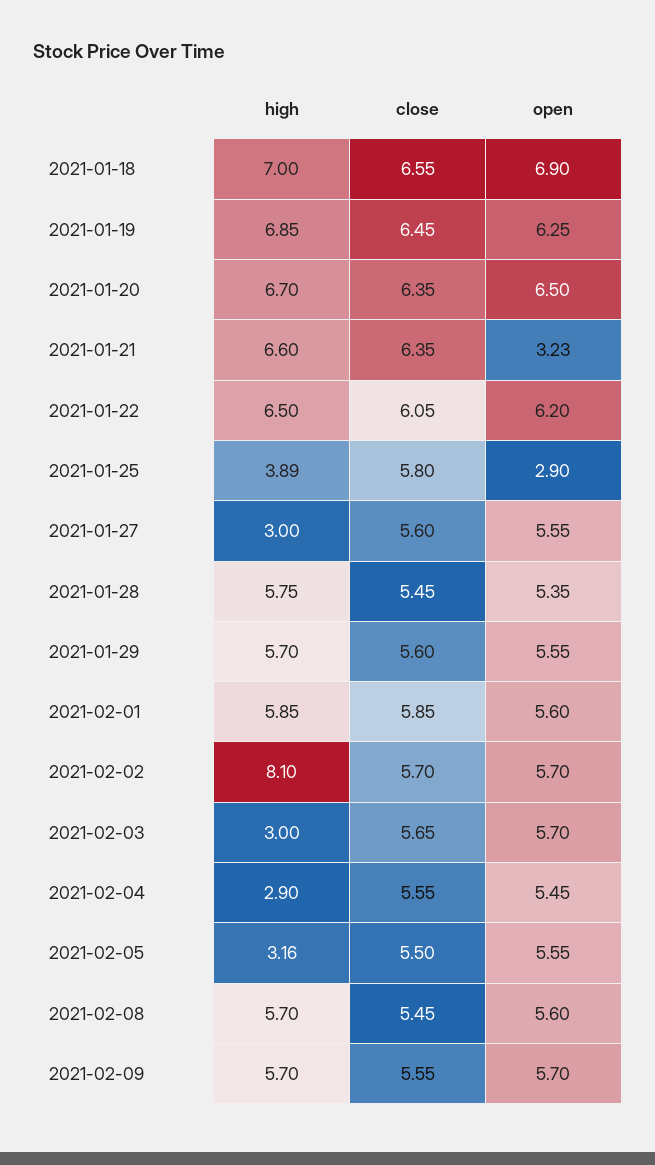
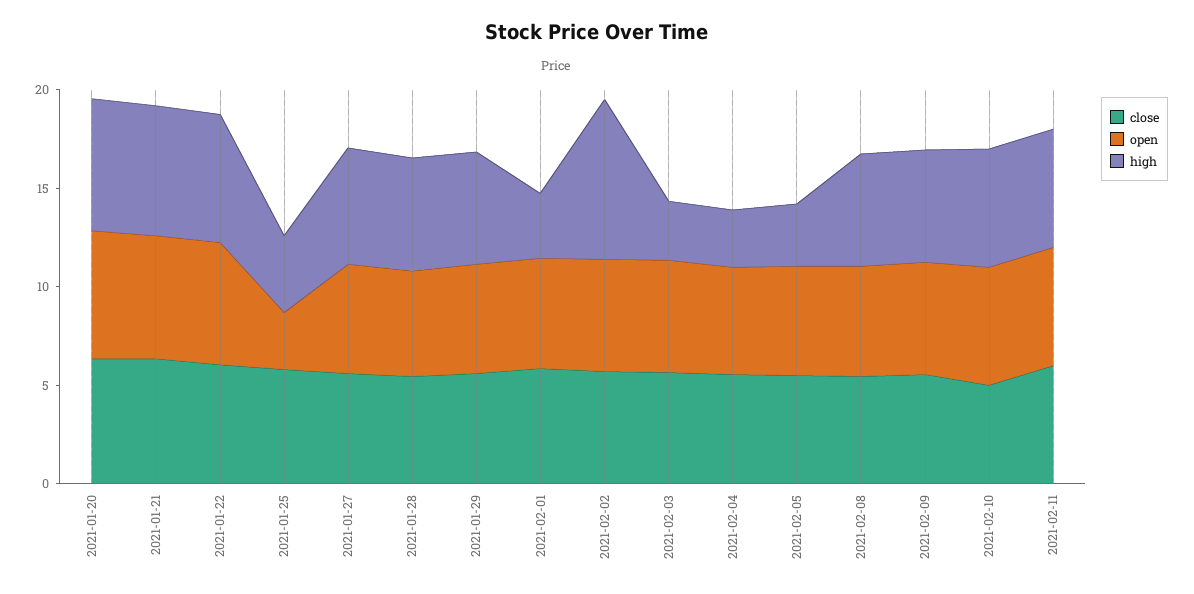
high, 2021-01-18: 7 -> none
close, 2021-01-18: 6.55 -> none
open, 2021-01-18: 6.9 -> none
high, 2021-01-19: 6.85 -> none
close, 2021-01-19: 6.45 -> none
open, 2021-01-19: 6.25 -> none
open, 2021-01-21: 3.23 -> 6
high, 2021-01-27: 3 -> 6
high, 2021-02-01: 5.85 -> 3
close, 2021-02-10: none -> 5
open, 2021-02-10: none -> 6
high, 2021-02-10: none -> 6
close, 2021-02-11: none -> 6
open, 2021-02-11: none -> 6
high, 2021-02-11: none -> 6

